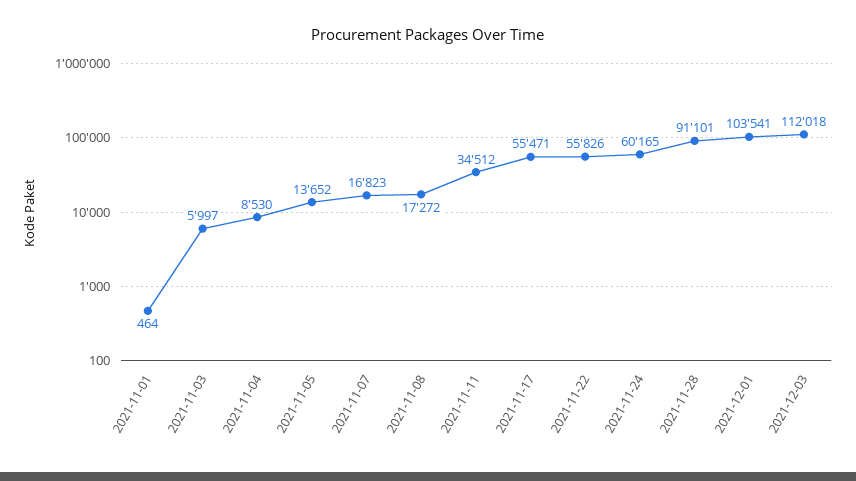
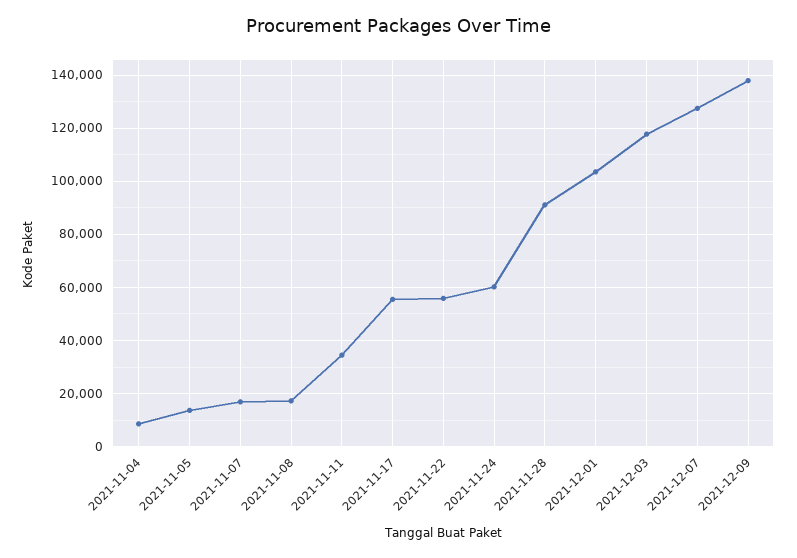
2021-11-01: 464 -> none
2021-11-03: 5997 -> none
2021-12-03: 112018 -> 117500
2021-12-07: none -> 127500
2021-12-09: none -> 137500

